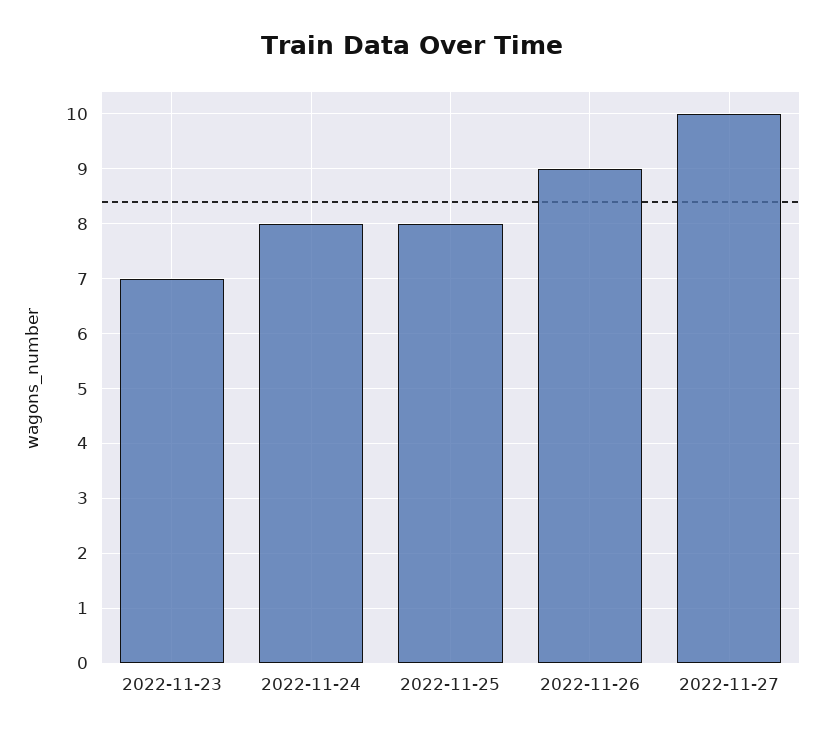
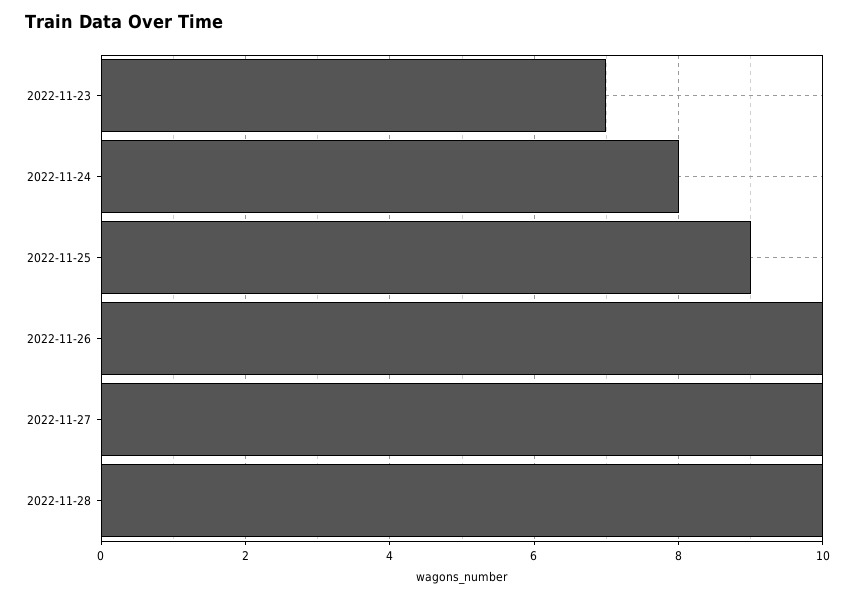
2022-11-25: 8 -> 9
2022-11-26: 9 -> 10
2022-11-28: none -> 10

